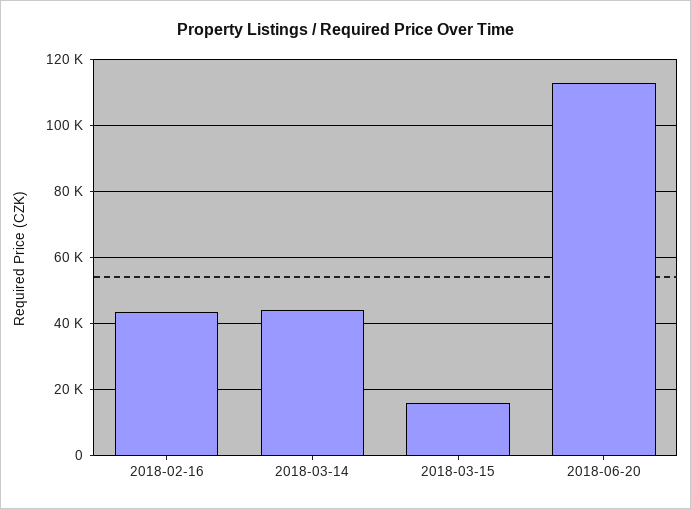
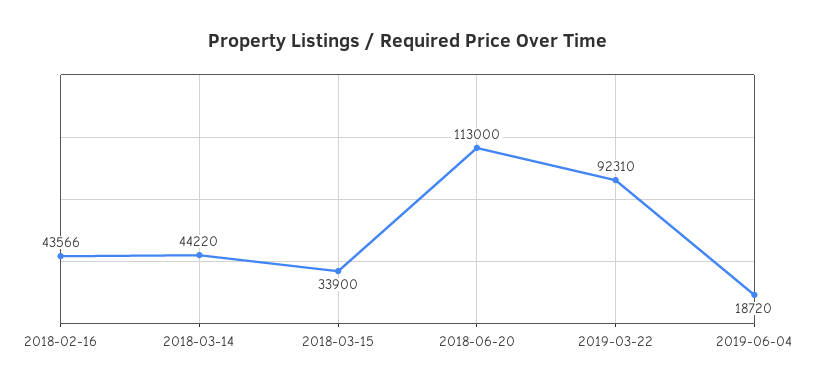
2018-03-15: 16000 -> 33900
2019-03-22: none -> 92310
2019-06-04: none -> 18720

